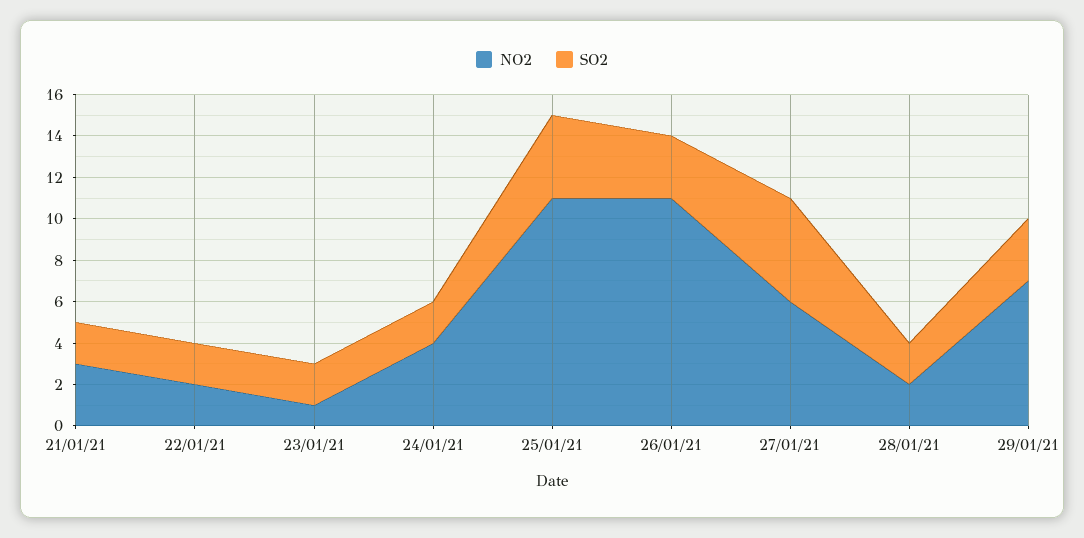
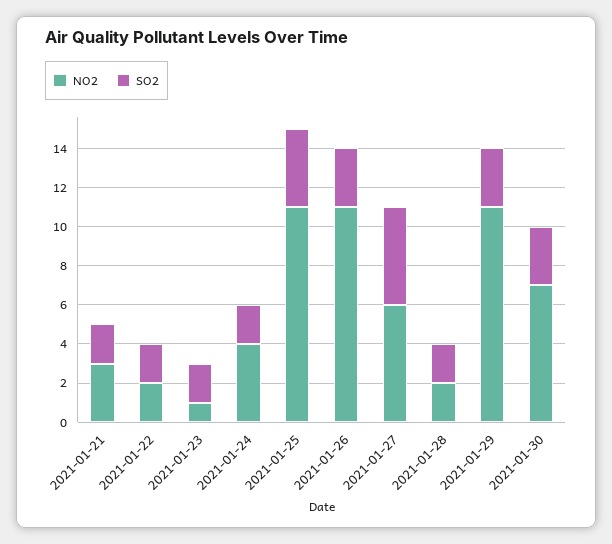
NO2, 29/01/21: 7 -> 11
NO2, 2021-01-30: none -> 7
SO2, 2021-01-30: none -> 3

